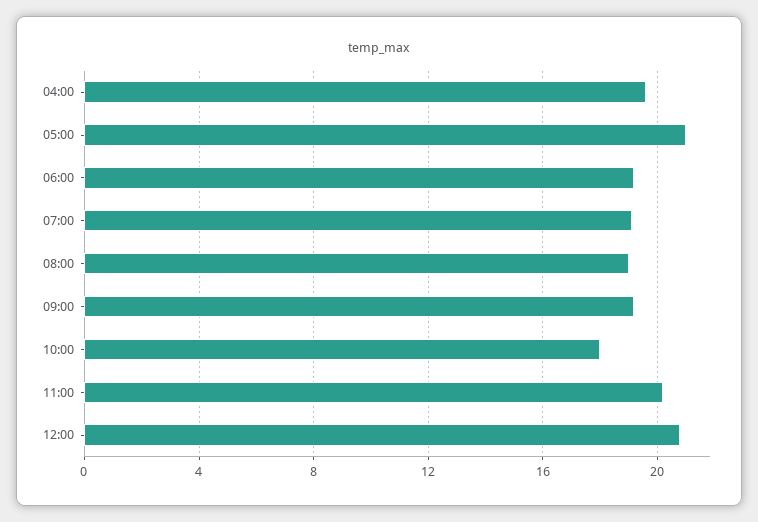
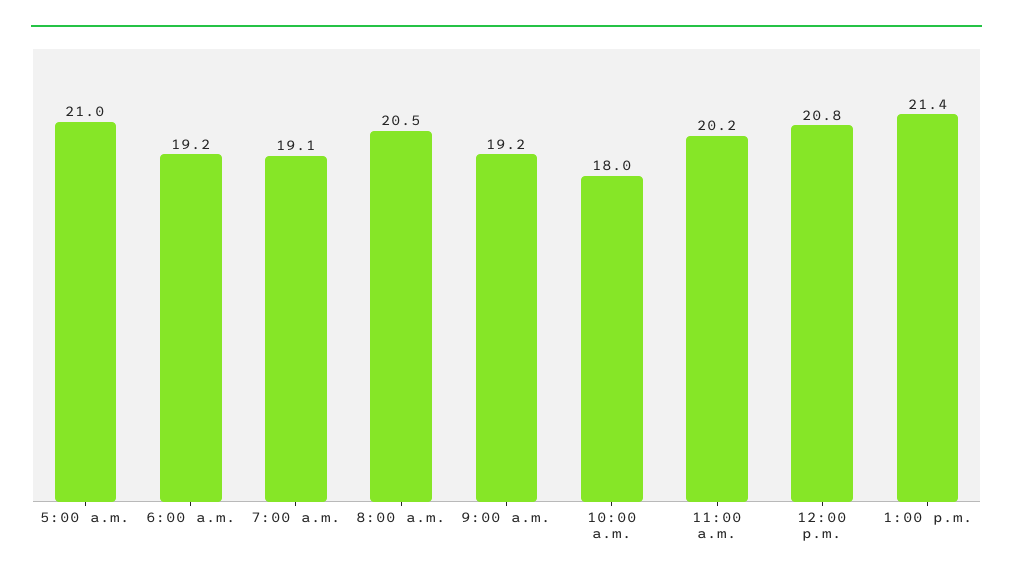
04:00: 19.5 -> none
08:00: 19 -> 20.5
1:00 p.m.: none -> 21.4

